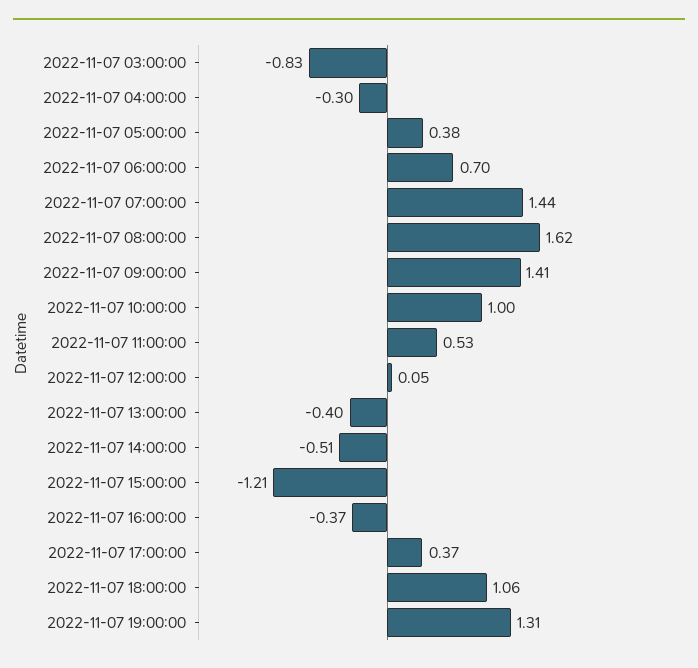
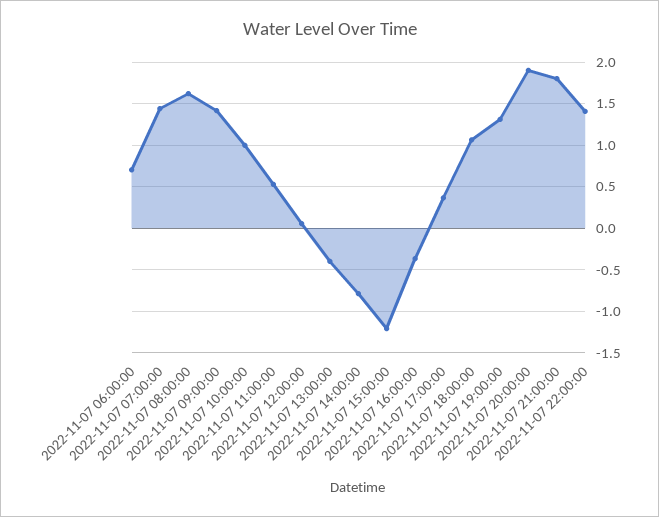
2022-11-07 03:00:00: -0.83 -> none
2022-11-07 04:00:00: -0.3 -> none
2022-11-07 05:00:00: 0.38 -> none
2022-11-07 14:00:00: -0.51 -> -0.8
2022-11-07 20:00:00: none -> 1.9
2022-11-07 21:00:00: none -> 1.8
2022-11-07 22:00:00: none -> 1.4

